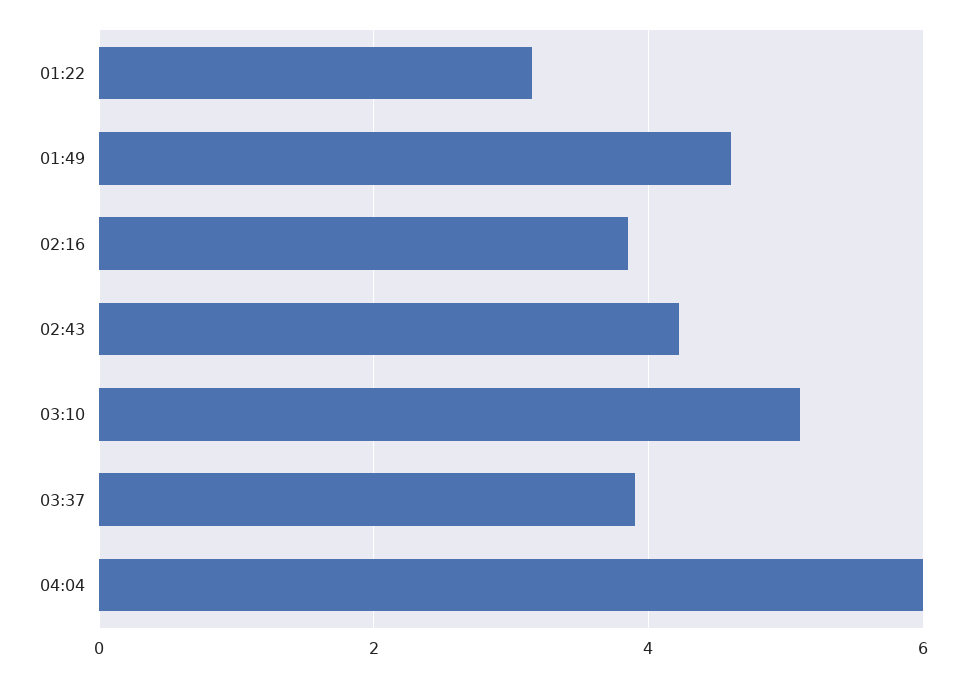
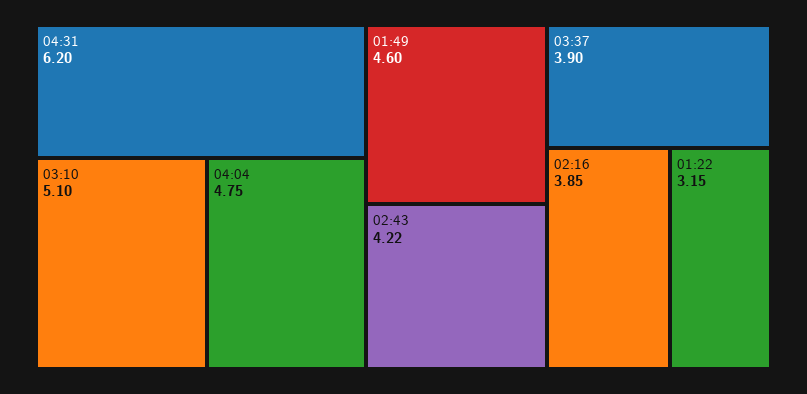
04:04: 6 -> 4.75
04:31: none -> 6.2

